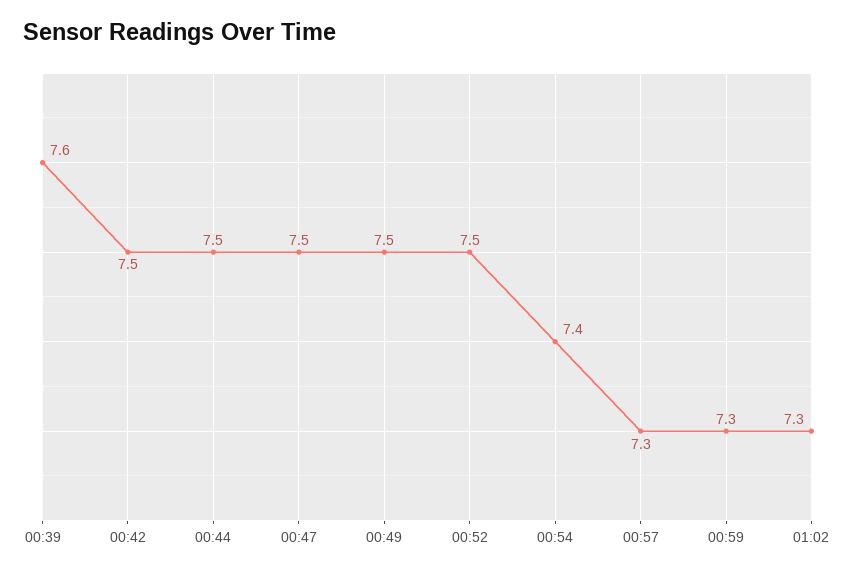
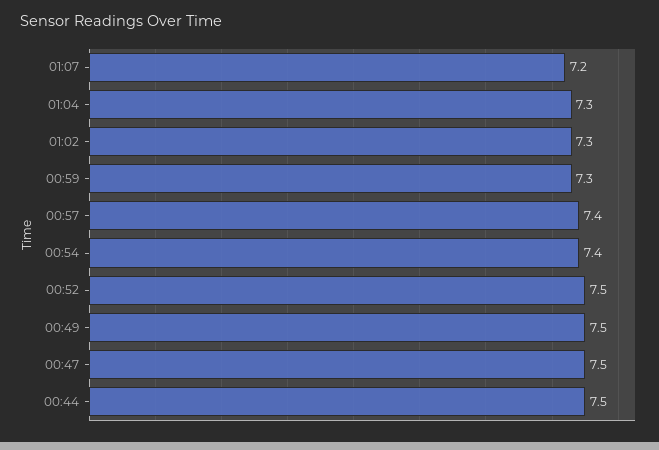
00:39: 7.6 -> none
00:42: 7.5 -> none
00:57: 7.3 -> 7.4
01:07: none -> 7.2
01:04: none -> 7.3

